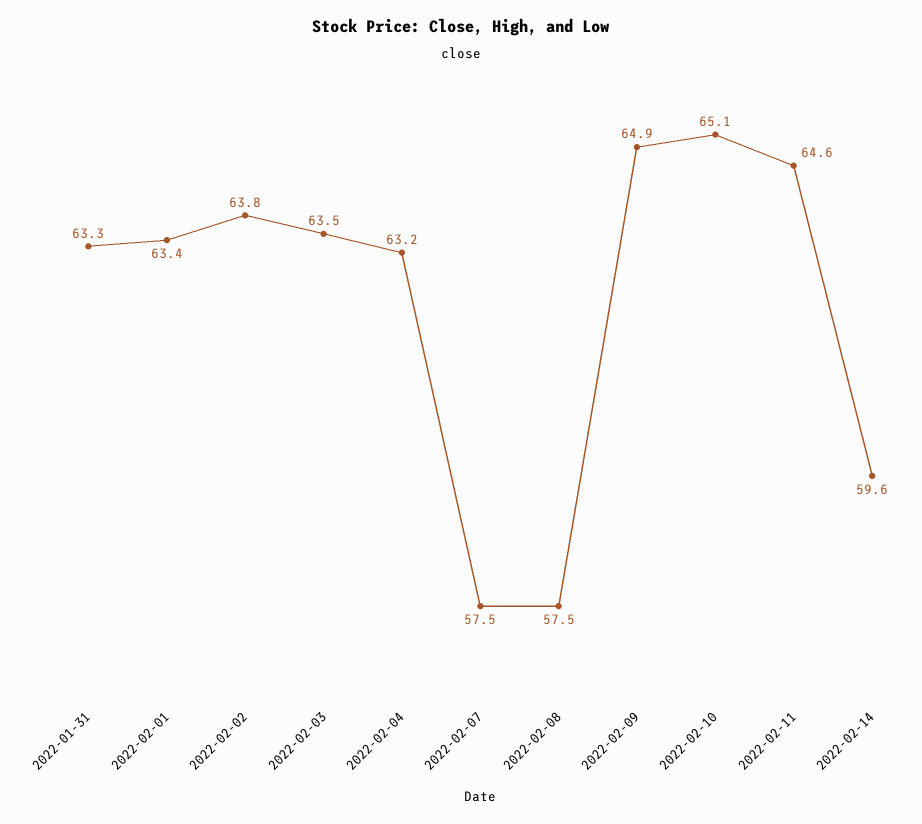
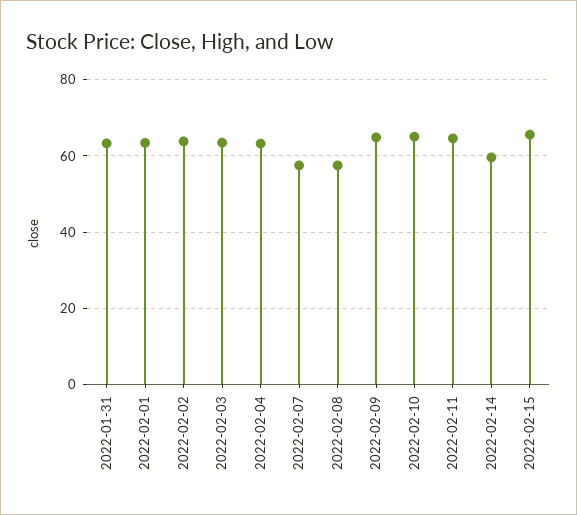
2022-02-15: none -> 66

